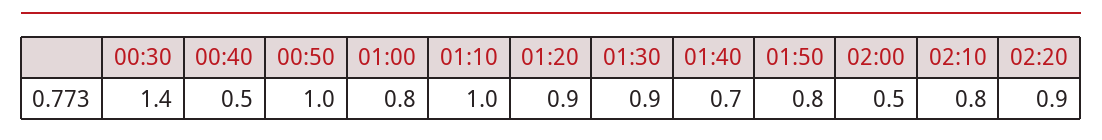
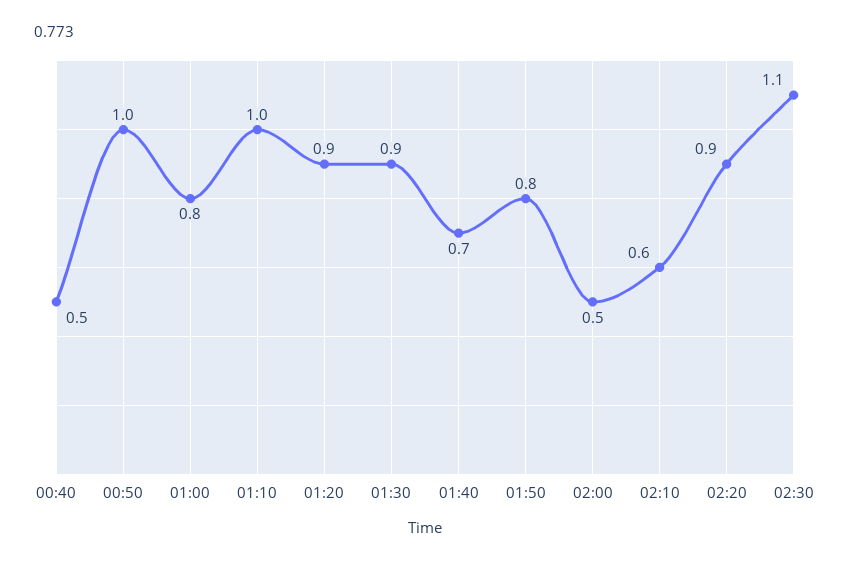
00:30: 1.4 -> none
02:10: 0.8 -> 0.6
02:30: none -> 1.1

